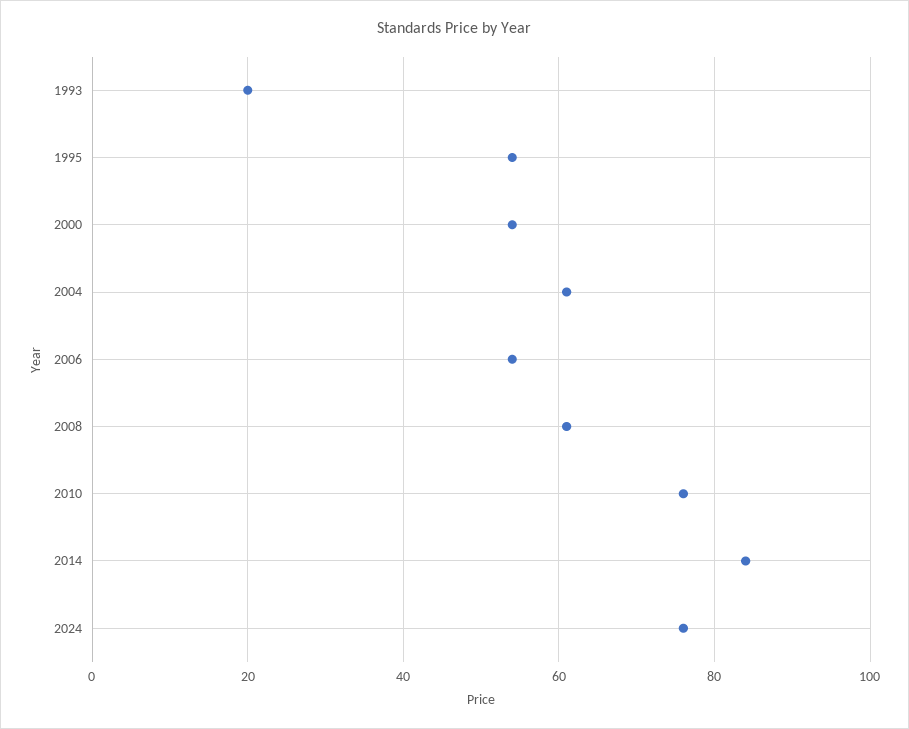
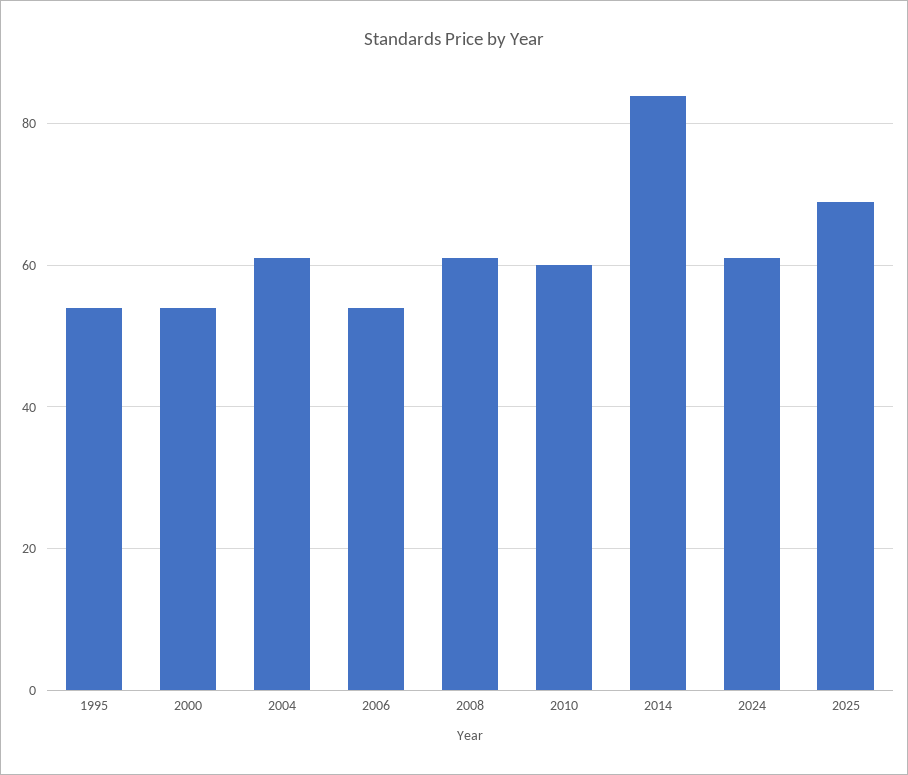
1993: 20 -> none
2010: 75 -> 60
2024: 75 -> 60
2025: none -> 70

